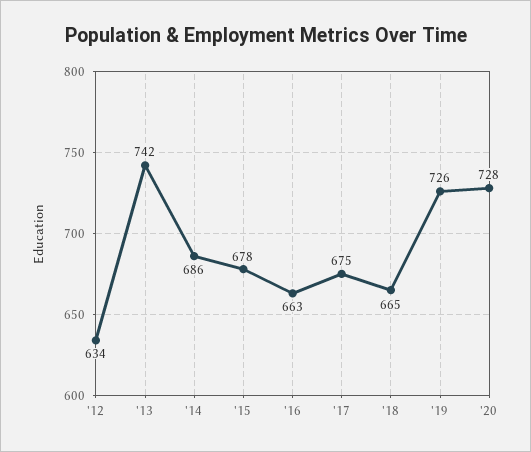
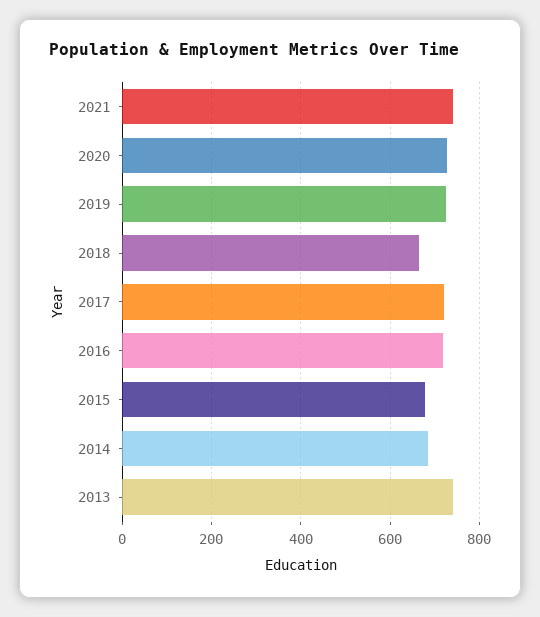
'12: 634 -> none
'16: 663 -> 720
'17: 675 -> 720
2021: none -> 740

